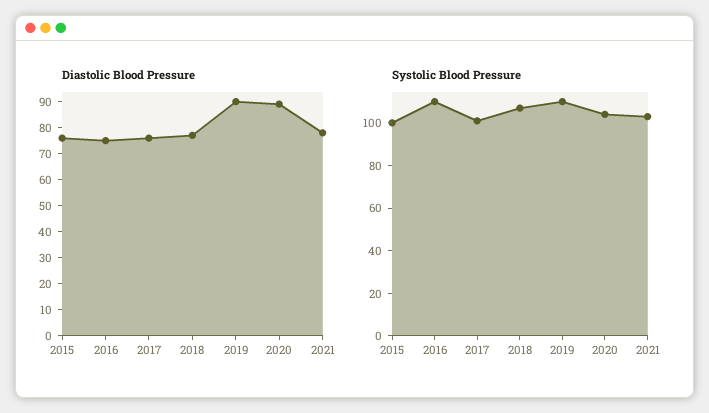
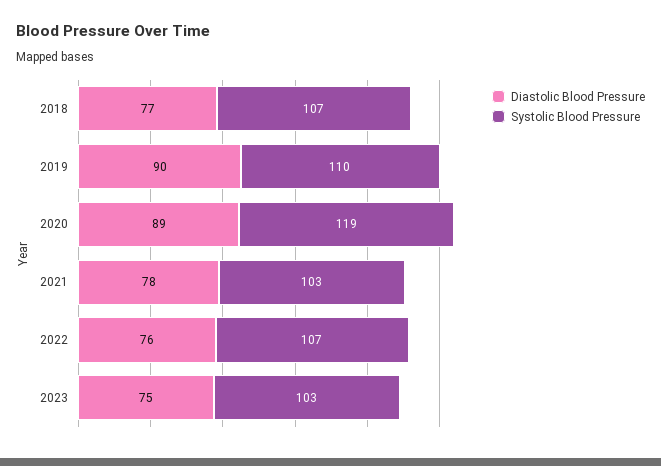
Diastolic Blood Pressure, 2015: 75 -> none
Diastolic Blood Pressure, 2016: 75 -> none
Diastolic Blood Pressure, 2017: 75 -> none
Systolic Blood Pressure, 2015: 100 -> none
Systolic Blood Pressure, 2016: 110 -> none
Systolic Blood Pressure, 2017: 100 -> none
Systolic Blood Pressure, 2020: 105 -> 119
Diastolic Blood Pressure, 2022: none -> 76
Systolic Blood Pressure, 2022: none -> 107
Diastolic Blood Pressure, 2023: none -> 75
Systolic Blood Pressure, 2023: none -> 103

